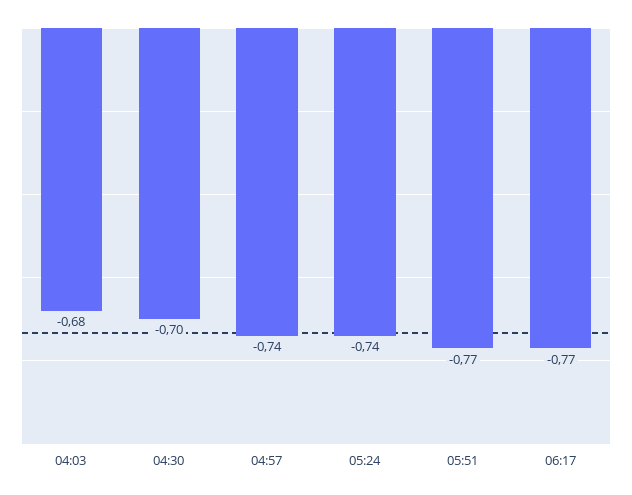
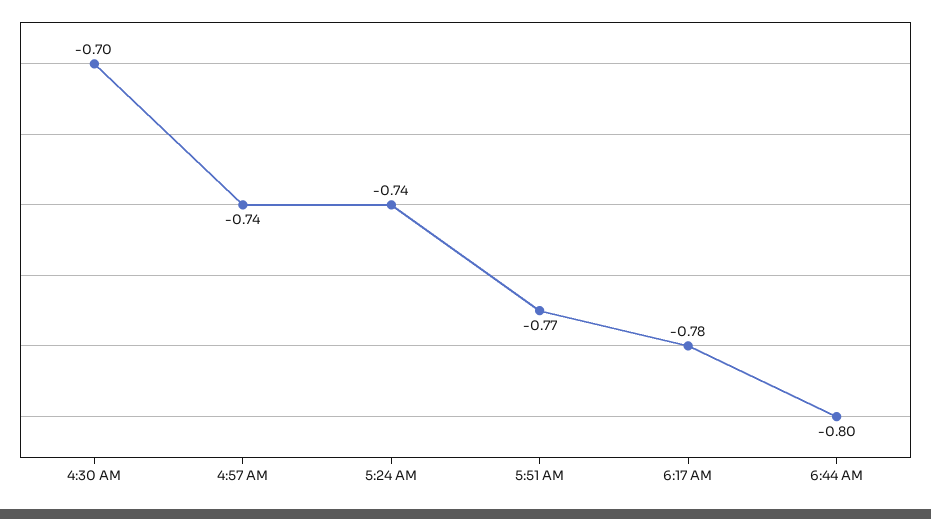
04:03: -0.68 -> none
06:17: -0.77 -> -0.78
6:44 AM: none -> -0.8

